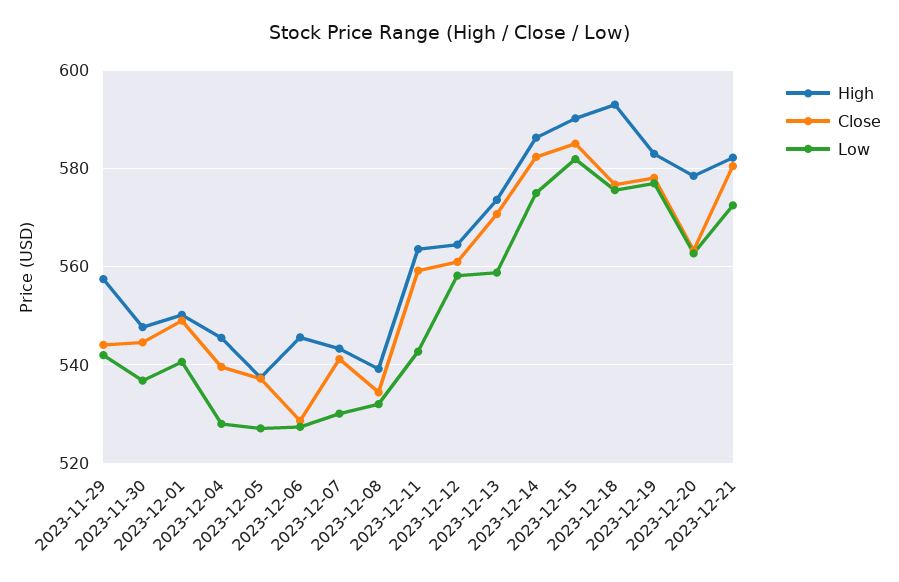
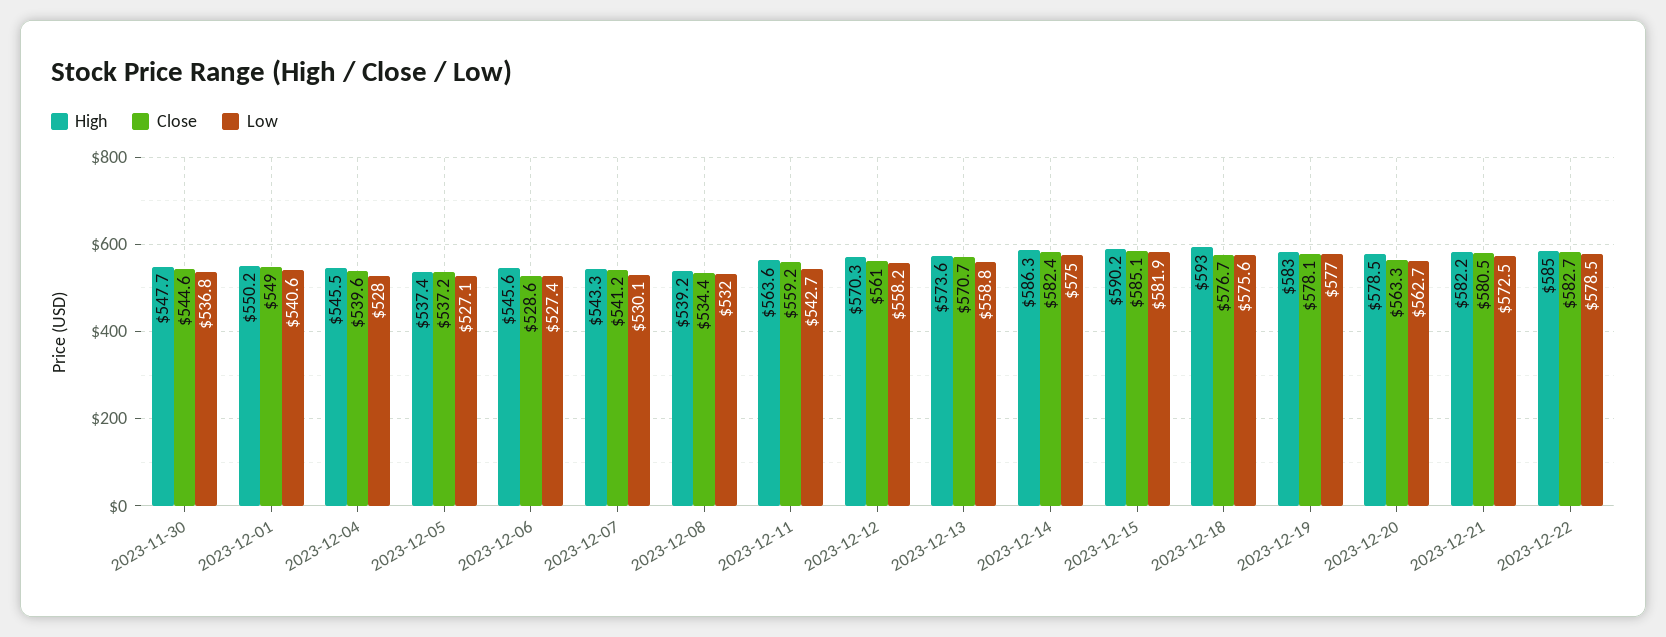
High, 2023-11-29: 558 -> none
Close, 2023-11-29: 544 -> none
Low, 2023-11-29: 542 -> none
High, 2023-12-12: 564 -> 570.3
High, 2023-12-22: none -> 585
Close, 2023-12-22: none -> 582.7
Low, 2023-12-22: none -> 578.5

